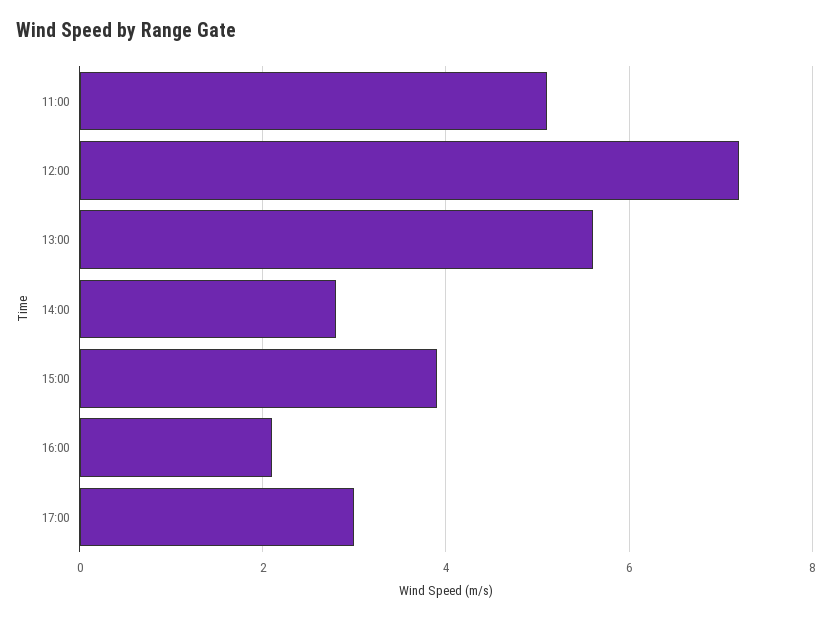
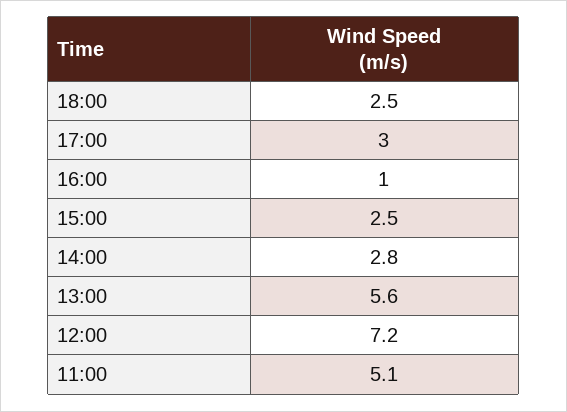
15:00: 4 -> 2.5
16:00: 2 -> 1
18:00: none -> 2.5

